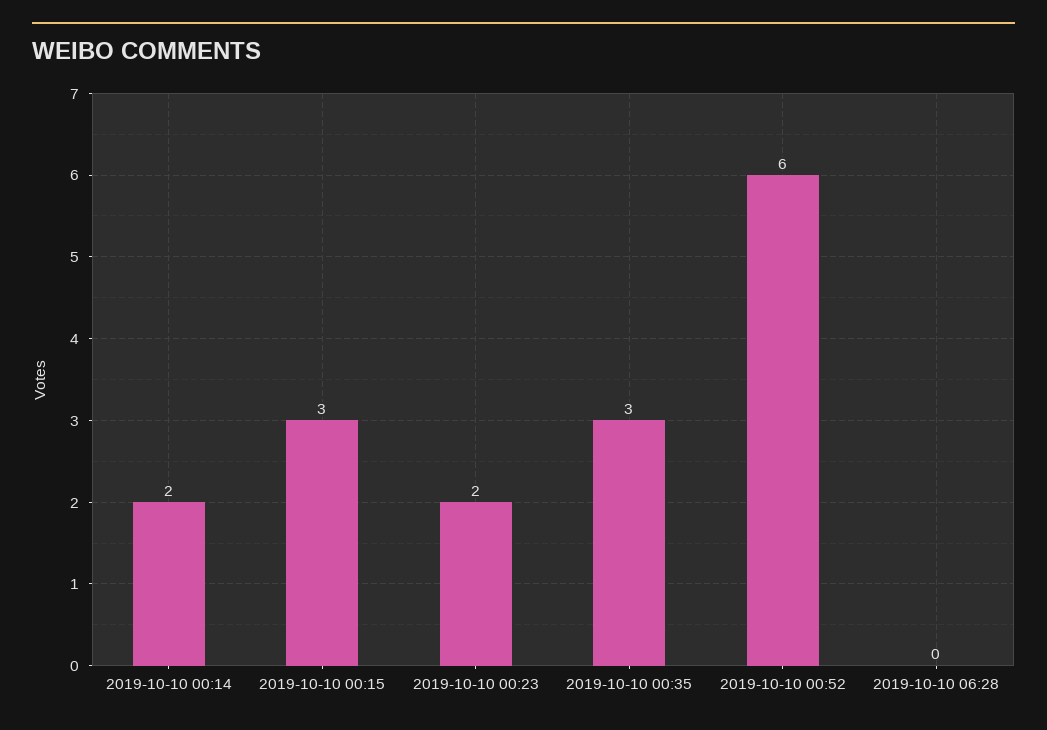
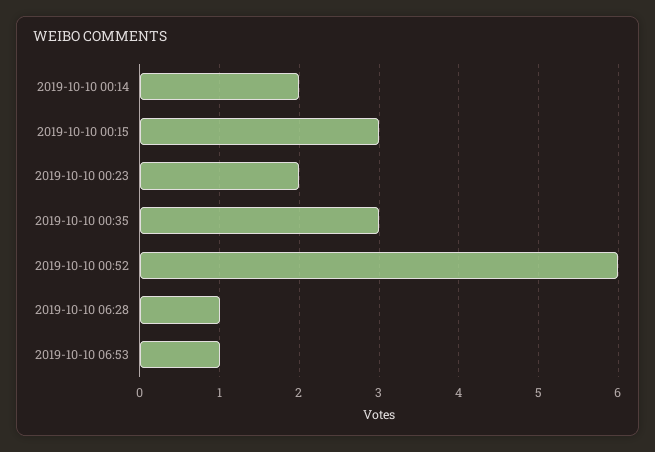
2019-10-10 06:28: 0 -> 1
2019-10-10 06:53: none -> 1

